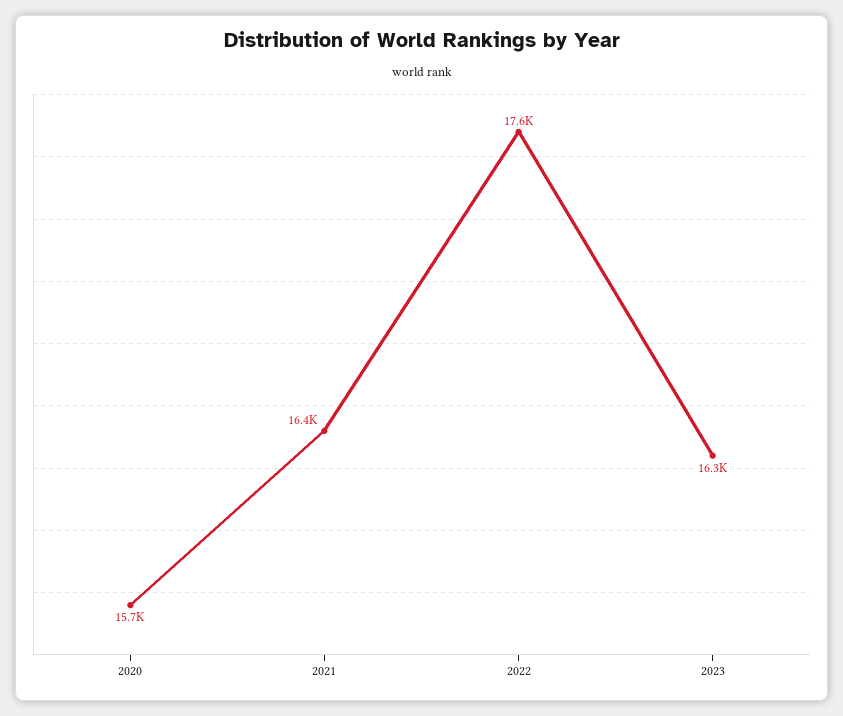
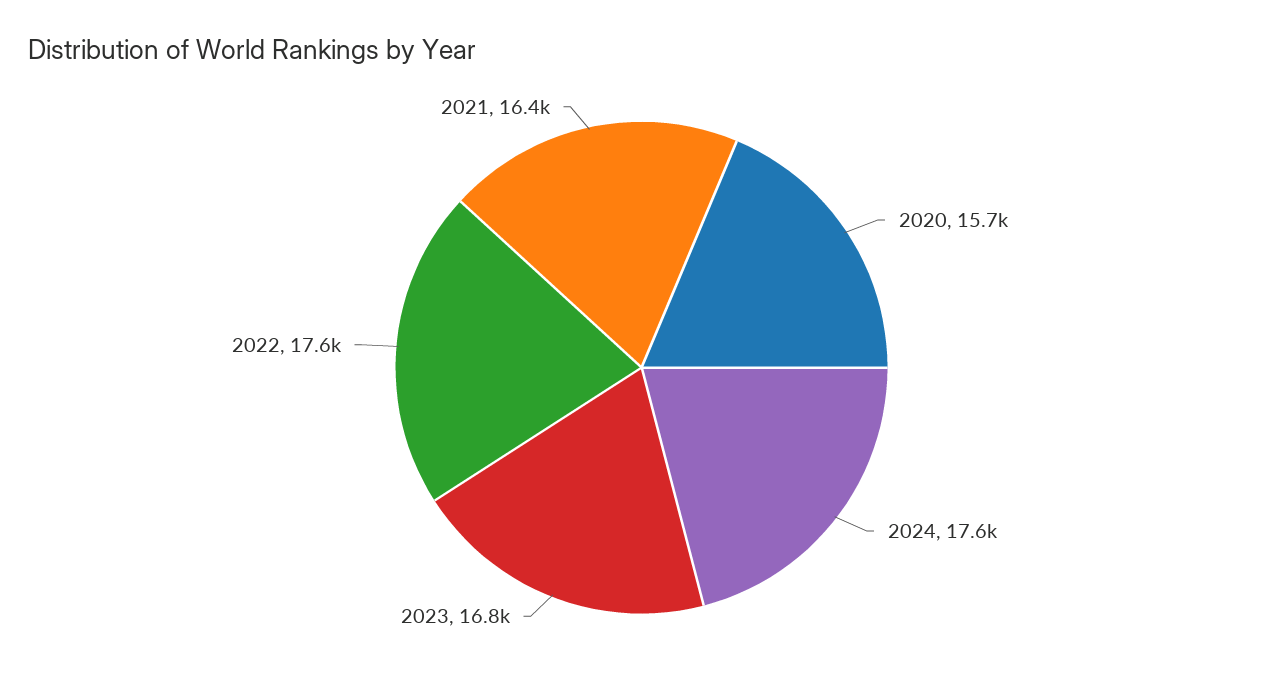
2023: 16300 -> 16800
2024: none -> 17600

